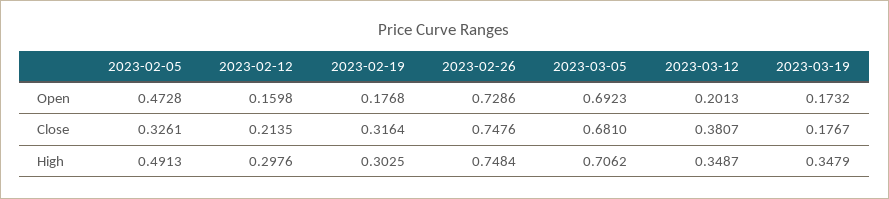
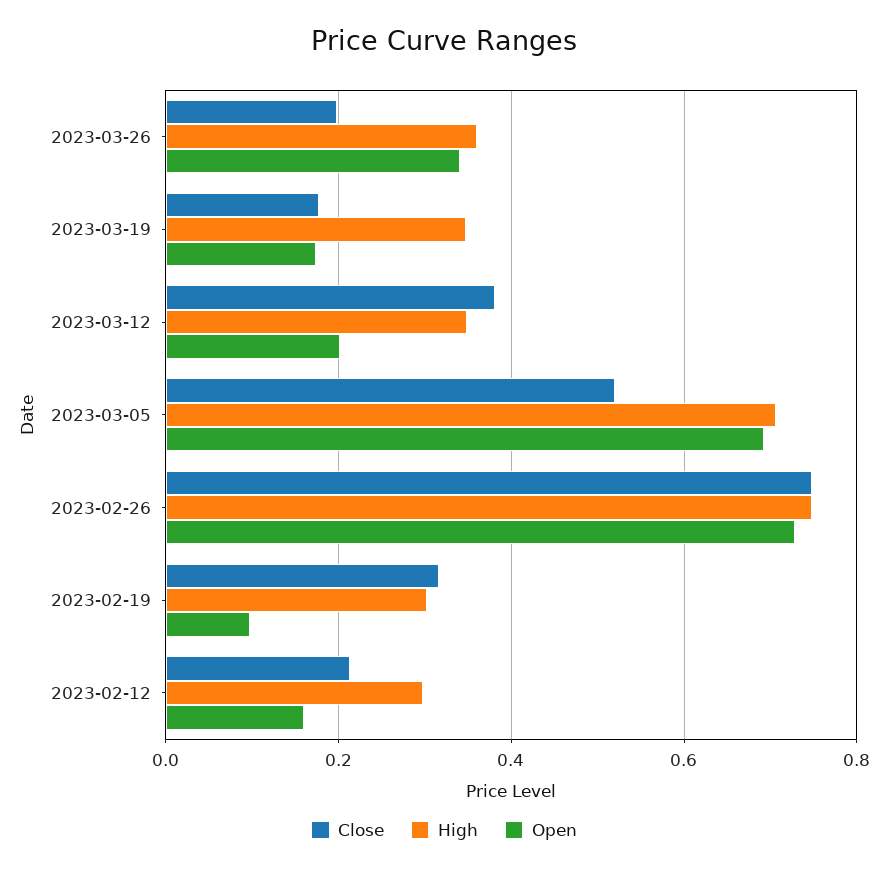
Open, 2023-02-05: 0.4728 -> none
Open, 2023-02-19: 0.1768 -> 0.1
Close, 2023-02-05: 0.3261 -> none
Close, 2023-03-05: 0.681 -> 0.52
High, 2023-02-05: 0.4913 -> none
Close, 2023-03-26: none -> 0.2
High, 2023-03-26: none -> 0.36
Open, 2023-03-26: none -> 0.34

